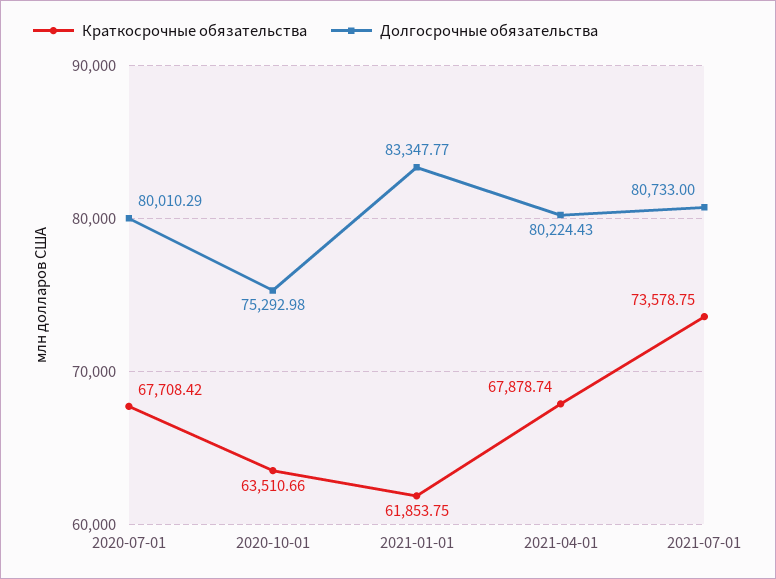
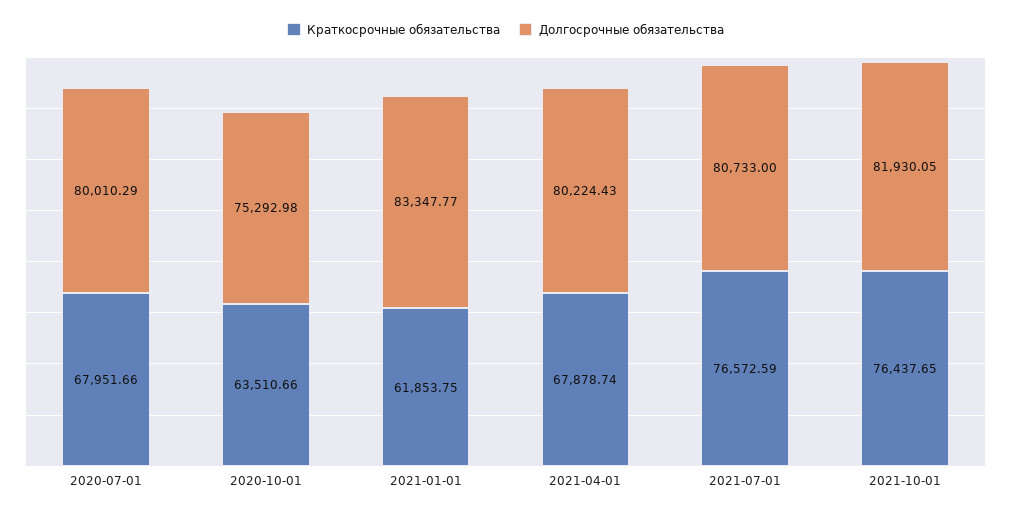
Краткосрочные обязательства, 2020-07-01: 67708.42 -> 67951.66
Краткосрочные обязательства, 2021-07-01: 73578.75 -> 76572.59
Краткосрочные обязательства, 2021-10-01: none -> 76437.65
Долгосрочные обязательства, 2021-10-01: none -> 81930.05

